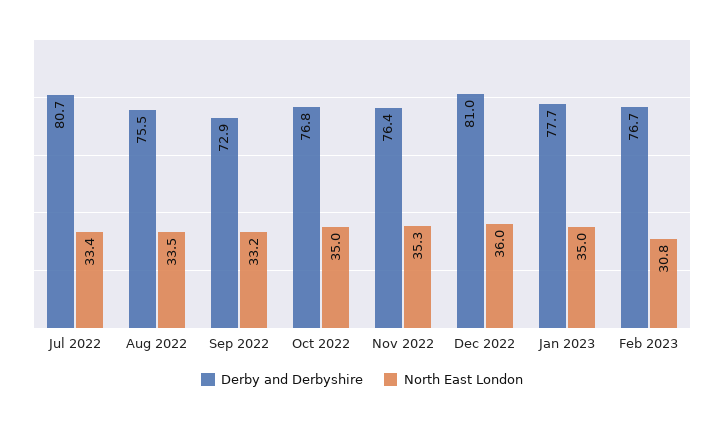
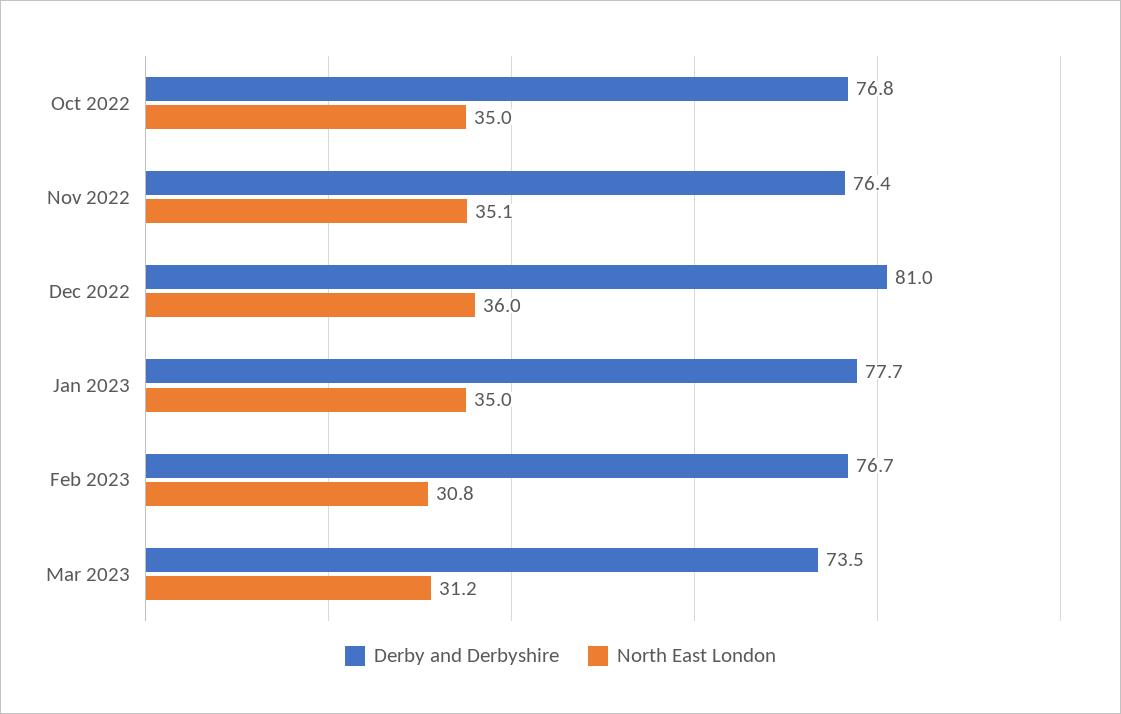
Derby and Derbyshire, Jul 2022: 80.7 -> none
North East London, Jul 2022: 33.4 -> none
Derby and Derbyshire, Aug 2022: 75.5 -> none
North East London, Aug 2022: 33.5 -> none
Derby and Derbyshire, Sep 2022: 72.9 -> none
North East London, Sep 2022: 33.2 -> none
North East London, Nov 2022: 35.3 -> 35.1
Derby and Derbyshire, Mar 2023: none -> 73.5
North East London, Mar 2023: none -> 31.2

